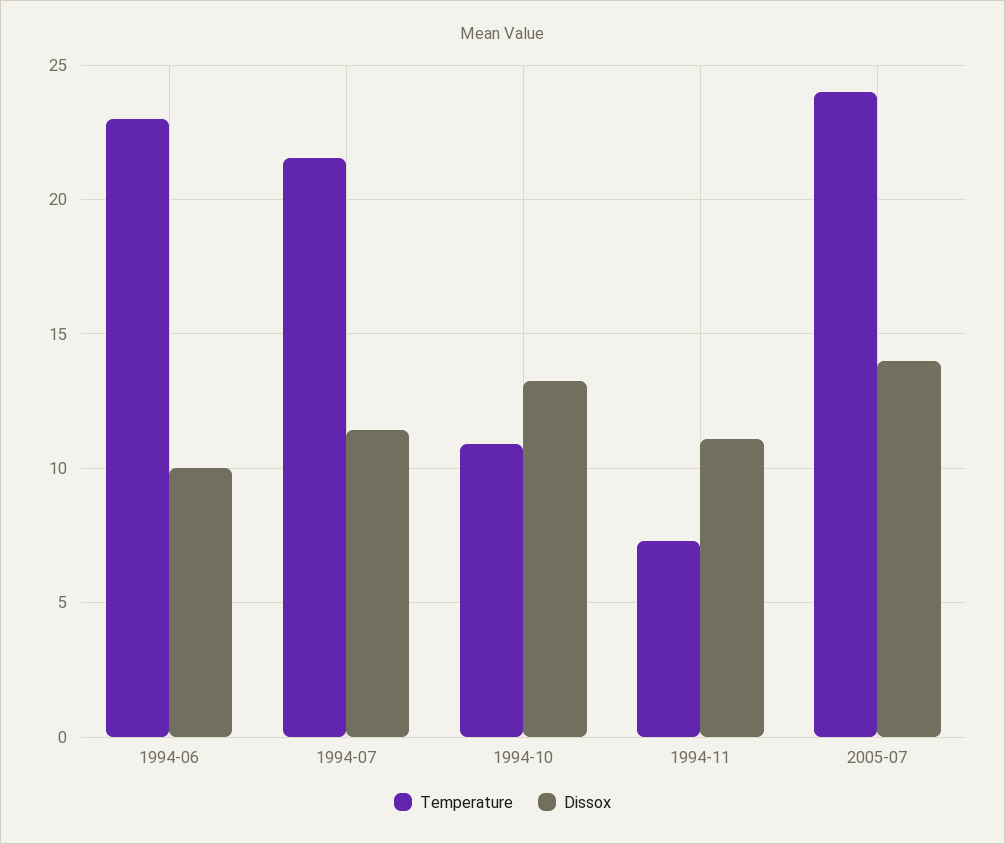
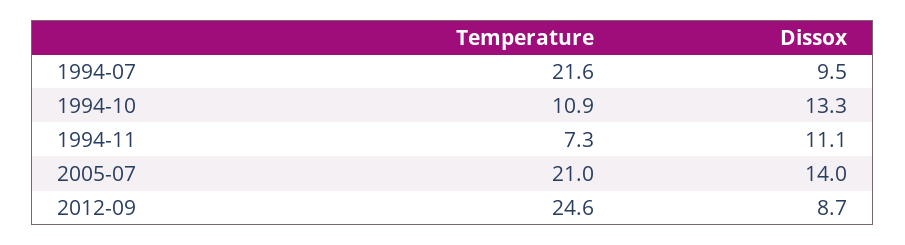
Temperature, 1994-06: 23 -> none
Dissox, 1994-06: 10 -> none
Dissox, 1994-07: 11.5 -> 9.5
Temperature, 2005-07: 24 -> 21
Temperature, 2012-09: none -> 24.6
Dissox, 2012-09: none -> 8.7

